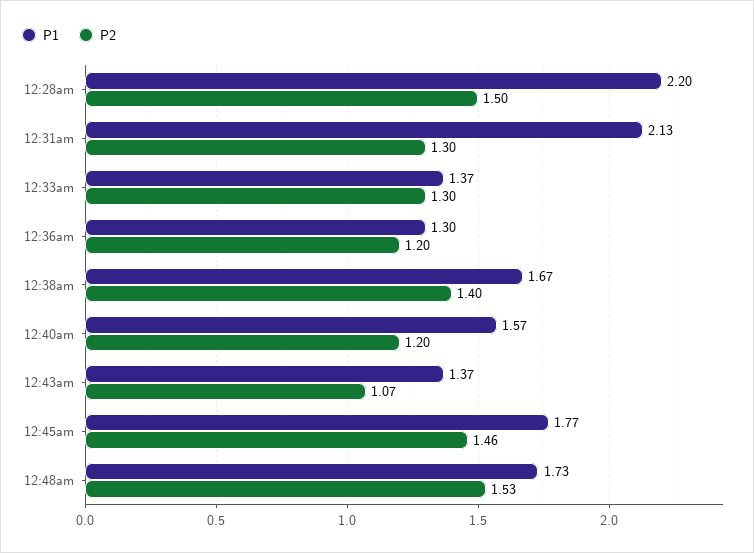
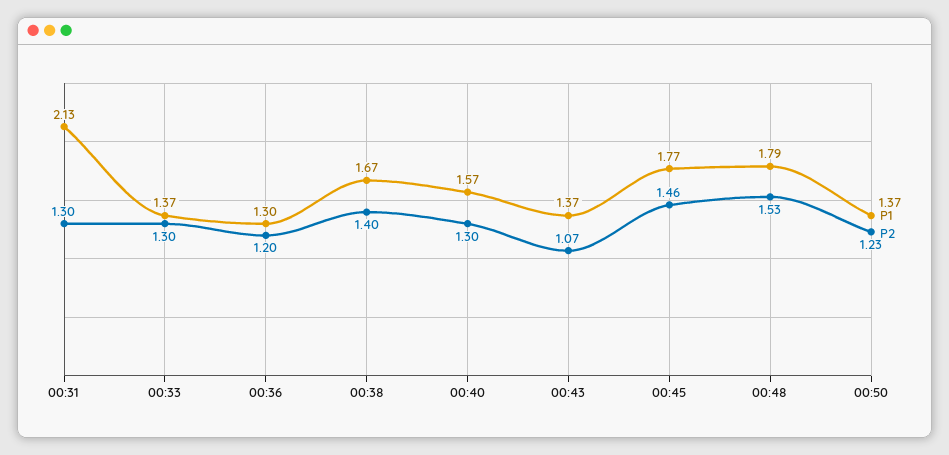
P1, 12:28am: 2.2 -> none
P2, 12:28am: 1.5 -> none
P2, 12:40am: 1.2 -> 1.3
P1, 12:48am: 1.73 -> 1.79
P1, 00:50: none -> 1.37
P2, 00:50: none -> 1.23

